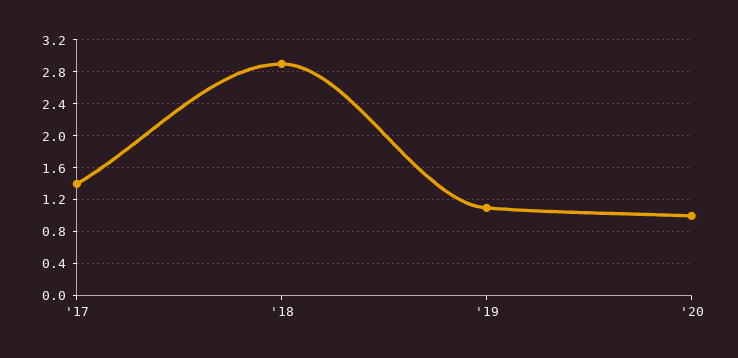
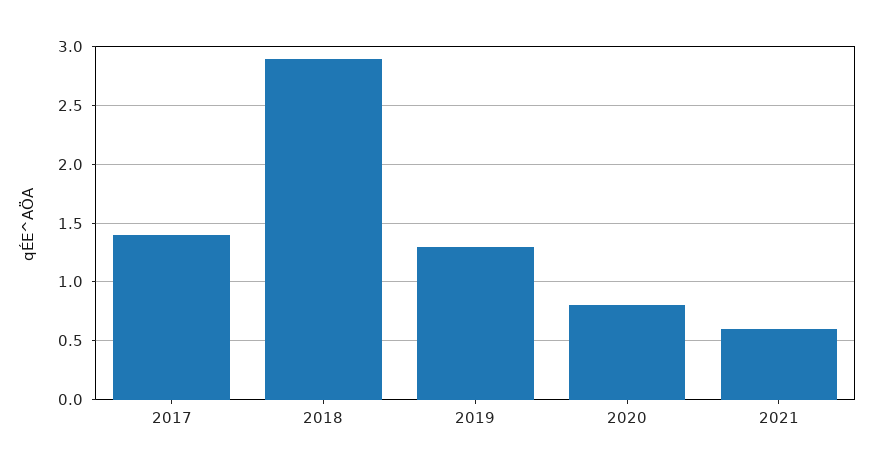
'19: 1.1 -> 1.3
'20: 1 -> 0.8
2021: none -> 0.6

